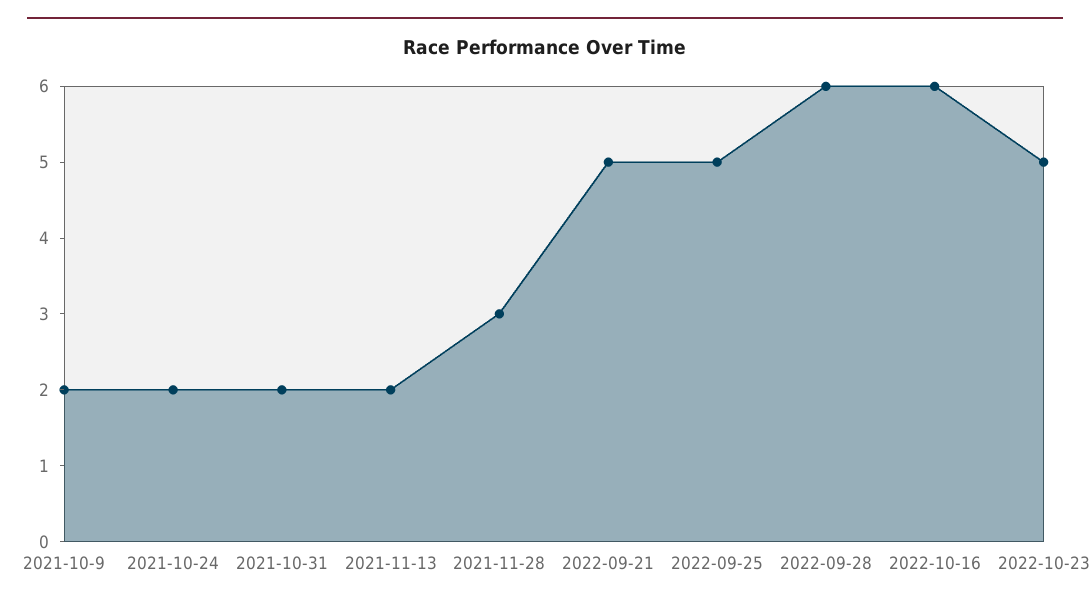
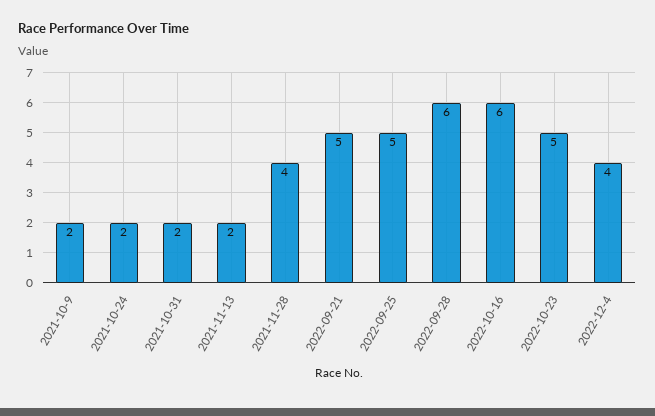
2021-11-28: 3 -> 4
2022-12-4: none -> 4

